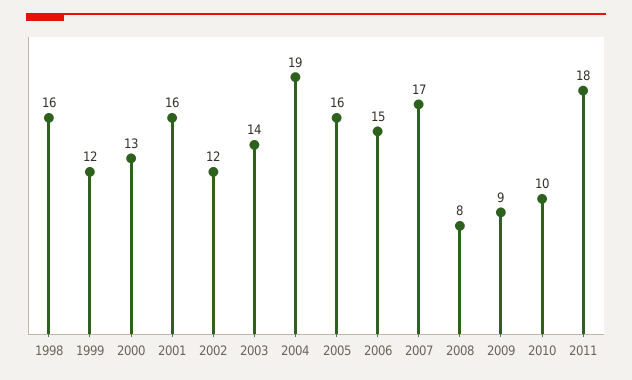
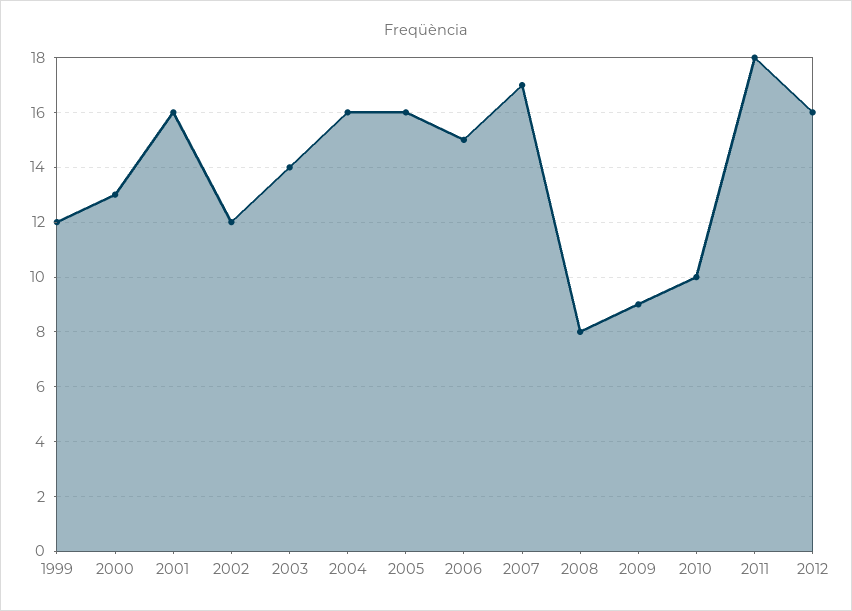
1998: 16 -> none
2004: 19 -> 16
2012: none -> 16

